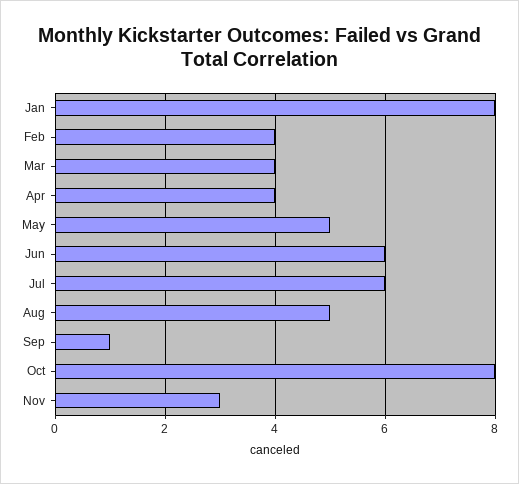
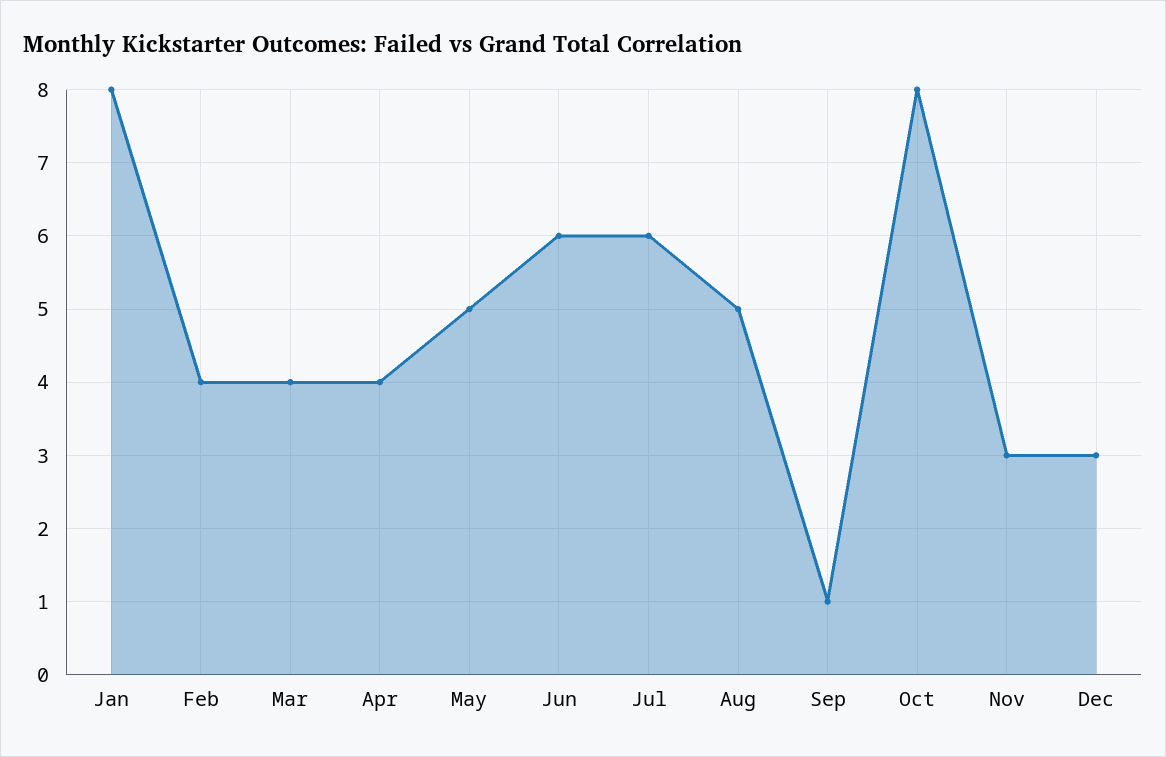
Dec: none -> 3

